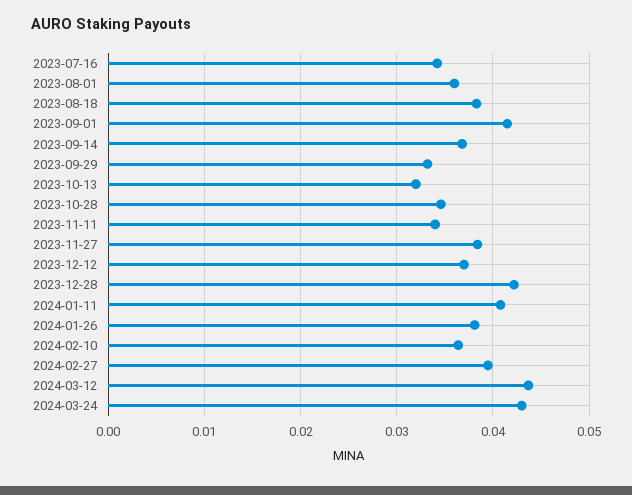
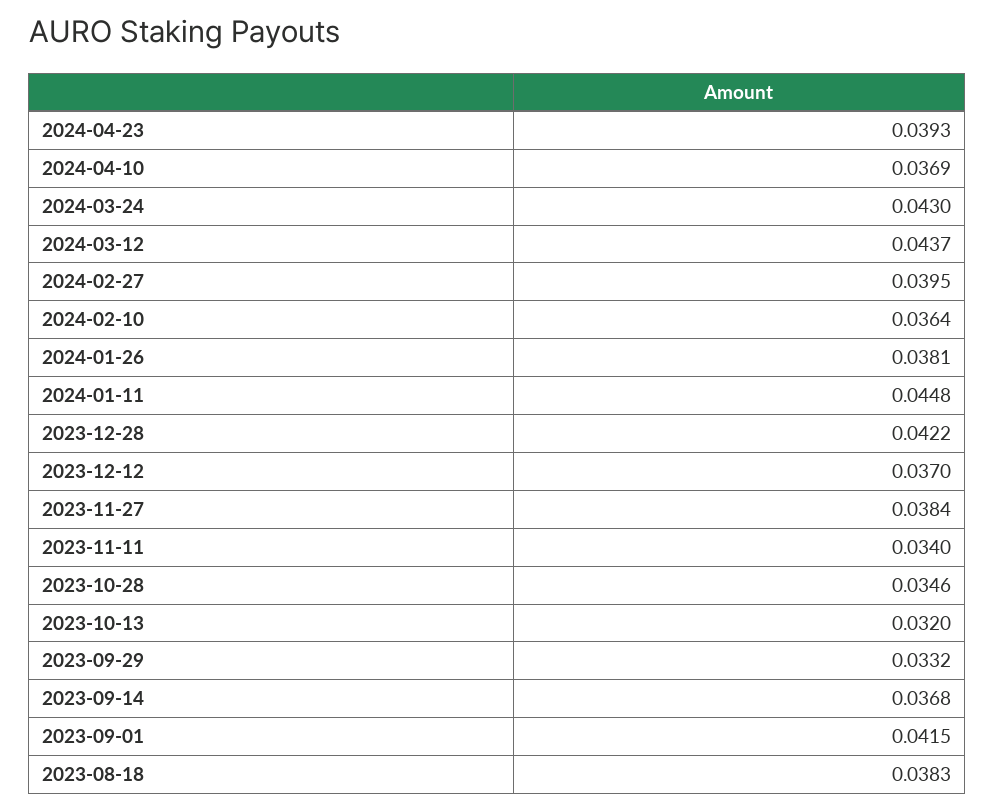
2023-07-16: 0.034 -> none
2023-08-01: 0.036 -> none
2024-01-11: 0.041 -> 0.0448
2024-04-23: none -> 0.0393
2024-04-10: none -> 0.0369

